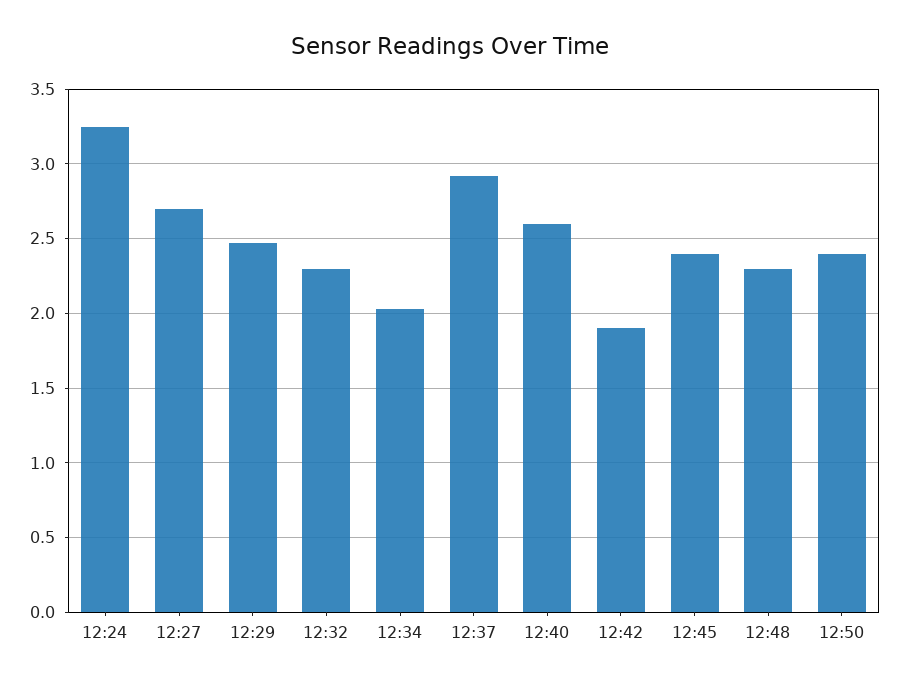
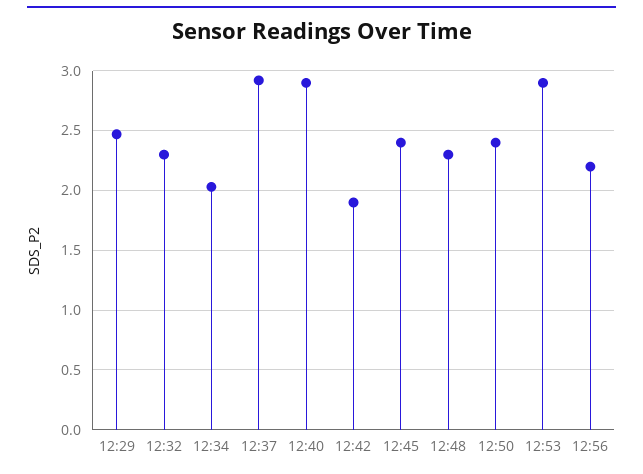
12:24: 3.25 -> none
12:27: 2.7 -> none
12:40: 2.6 -> 2.9
12:53: none -> 2.9
12:56: none -> 2.2

